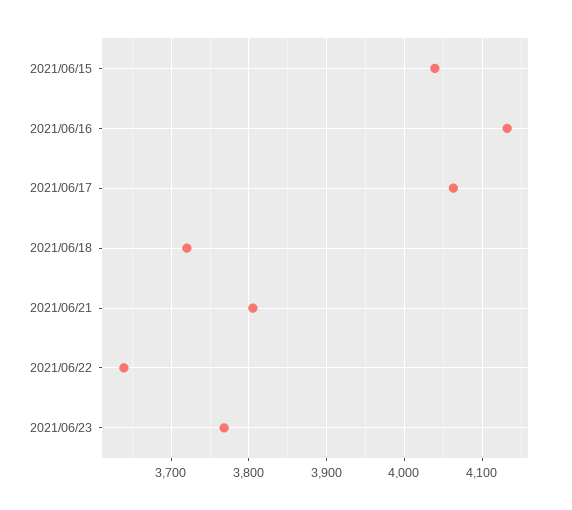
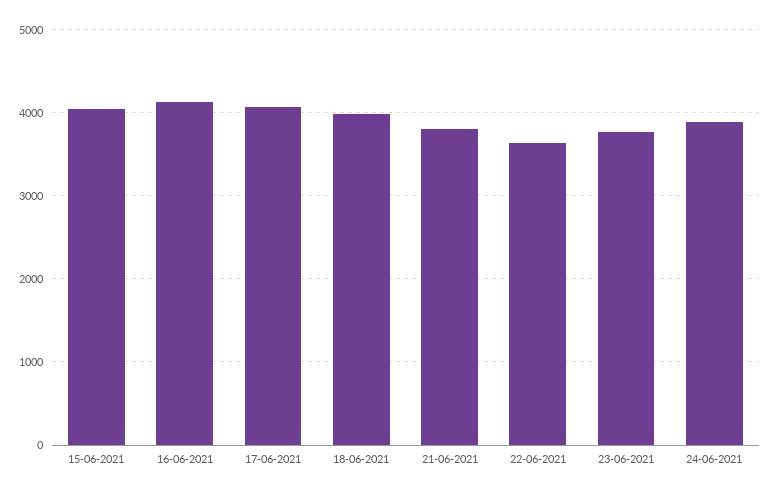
2021/06/18: 3720 -> 4000
24-06-2021: none -> 3900

